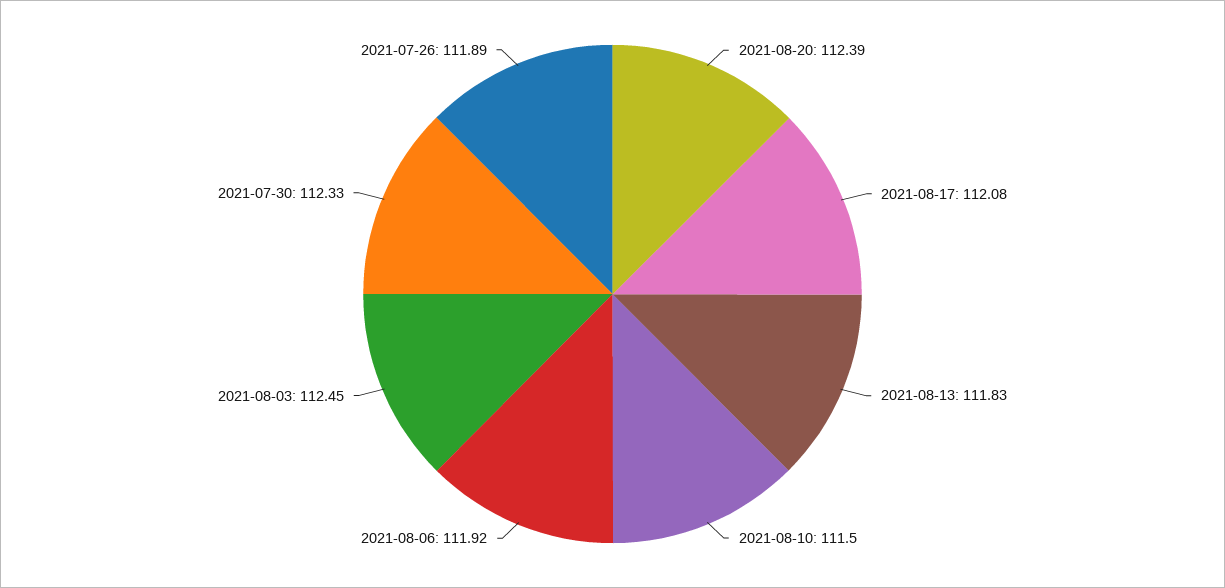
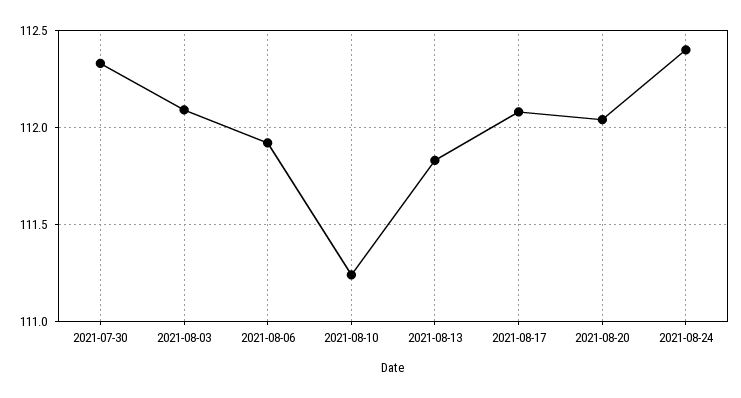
2021-08-20: 112.39 -> 112.05
2021-08-10: 111.5 -> 111.25
2021-08-03: 112.45 -> 112.1
2021-07-26: 111.89 -> none
2021-08-24: none -> 112.4

